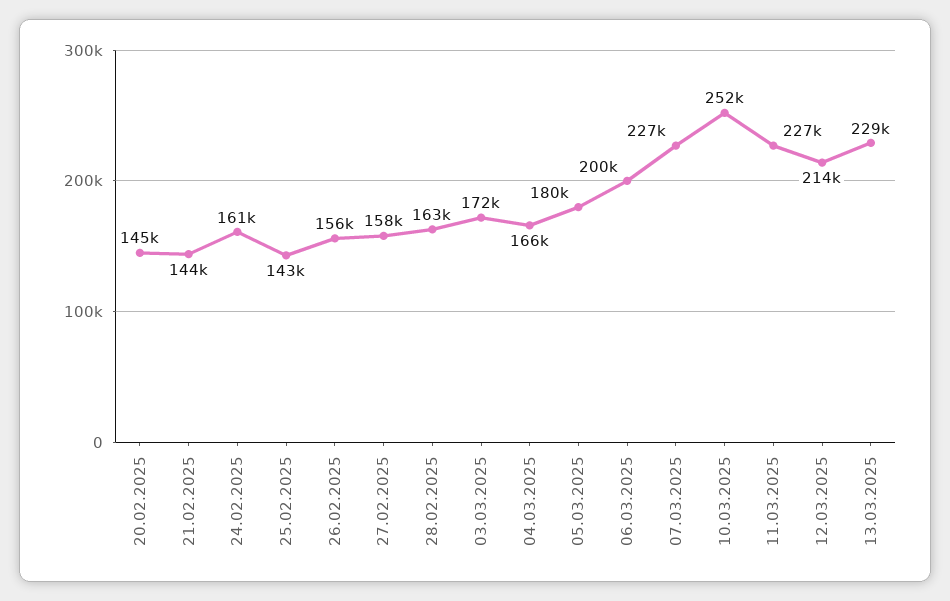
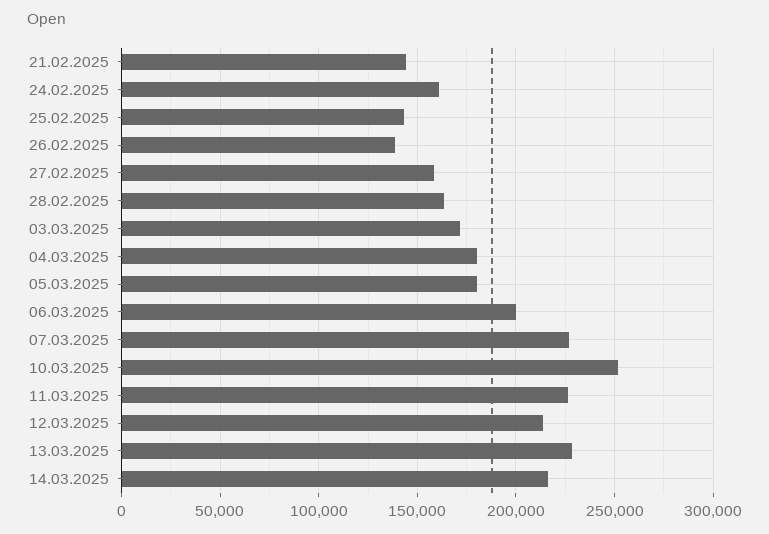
20.02.2025: 145000 -> none
26.02.2025: 156000 -> 140000
04.03.2025: 166000 -> 180000
14.03.2025: none -> 215000

